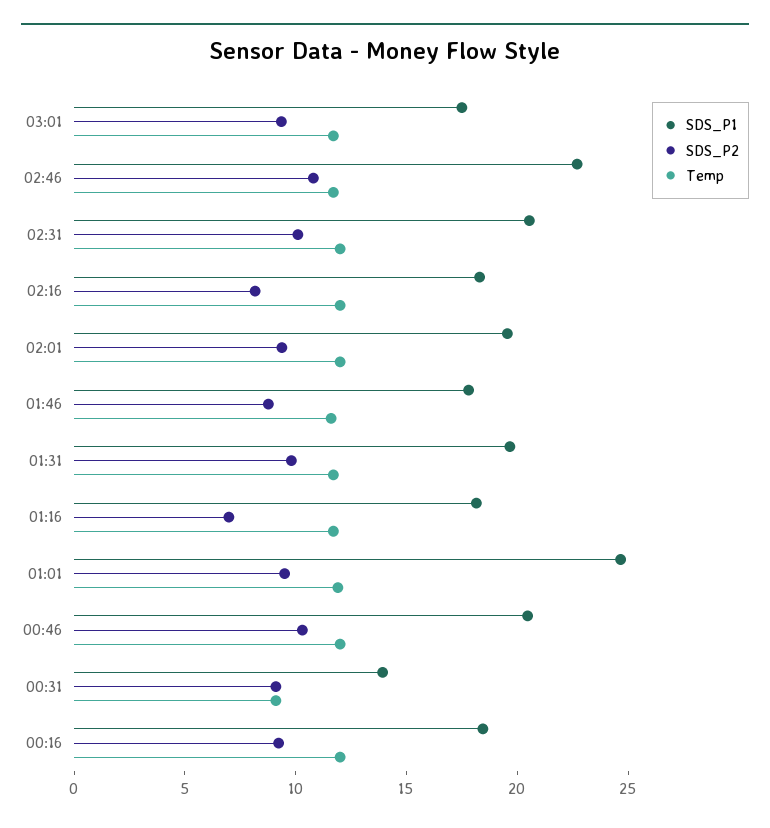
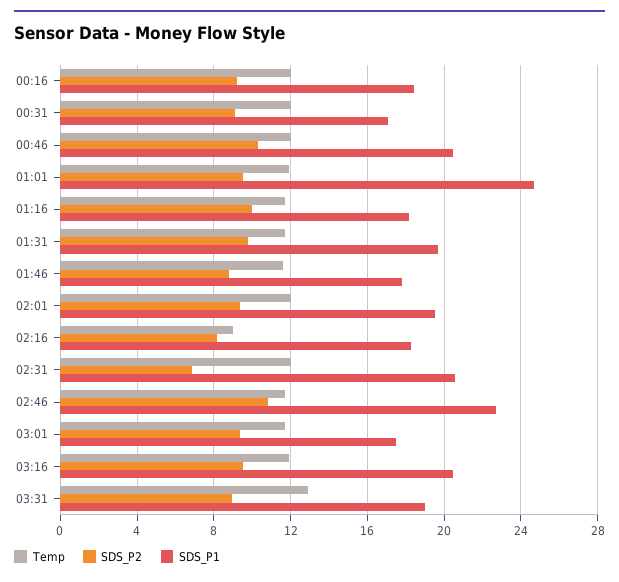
SDS_P2, 02:31: 10 -> 7
Temp, 02:16: 12 -> 9
SDS_P2, 01:16: 7 -> 10
SDS_P1, 00:31: 14 -> 17
Temp, 00:31: 9 -> 12
Temp, 03:16: none -> 12
SDS_P2, 03:16: none -> 9.5
SDS_P1, 03:16: none -> 20.5
Temp, 03:31: none -> 13
SDS_P2, 03:31: none -> 9
SDS_P1, 03:31: none -> 19

